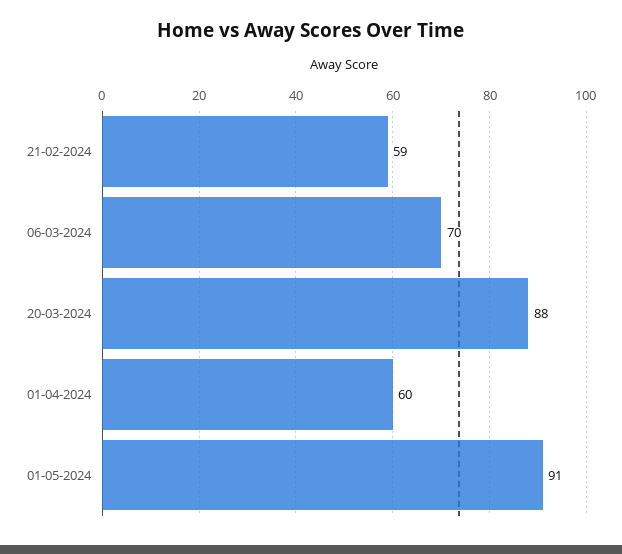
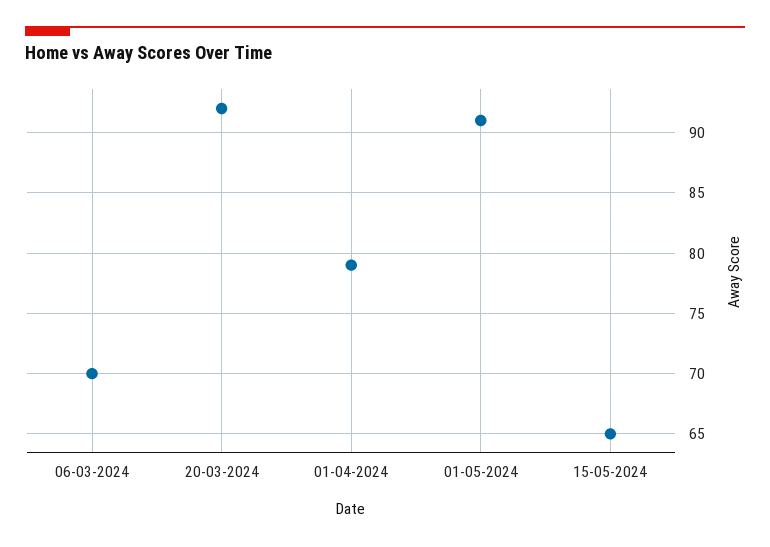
21-02-2024: 59 -> none
20-03-2024: 88 -> 92
01-04-2024: 60 -> 79
15-05-2024: none -> 65

